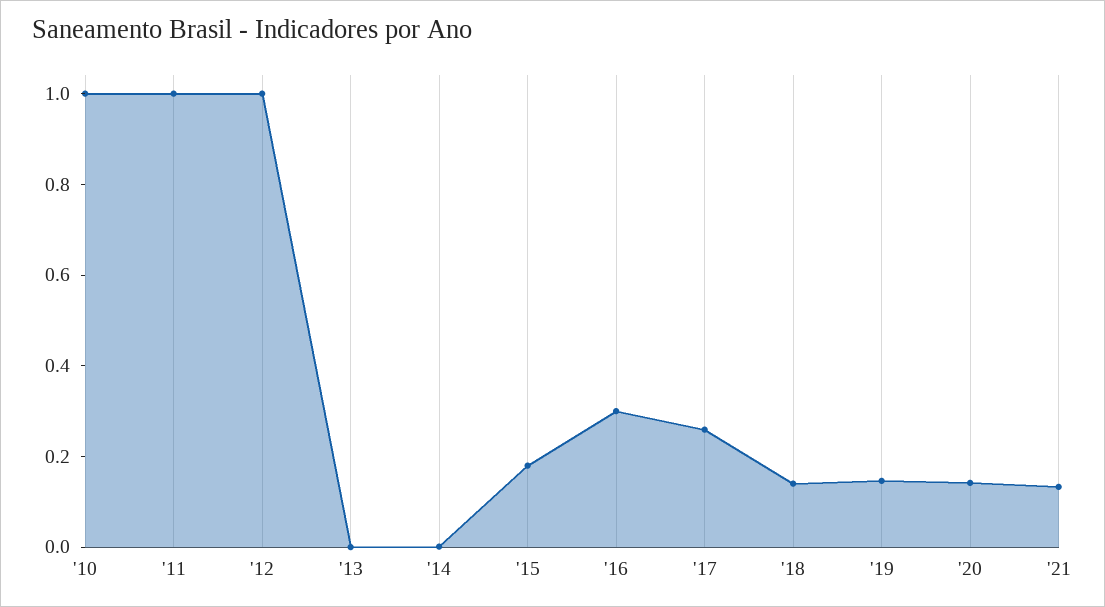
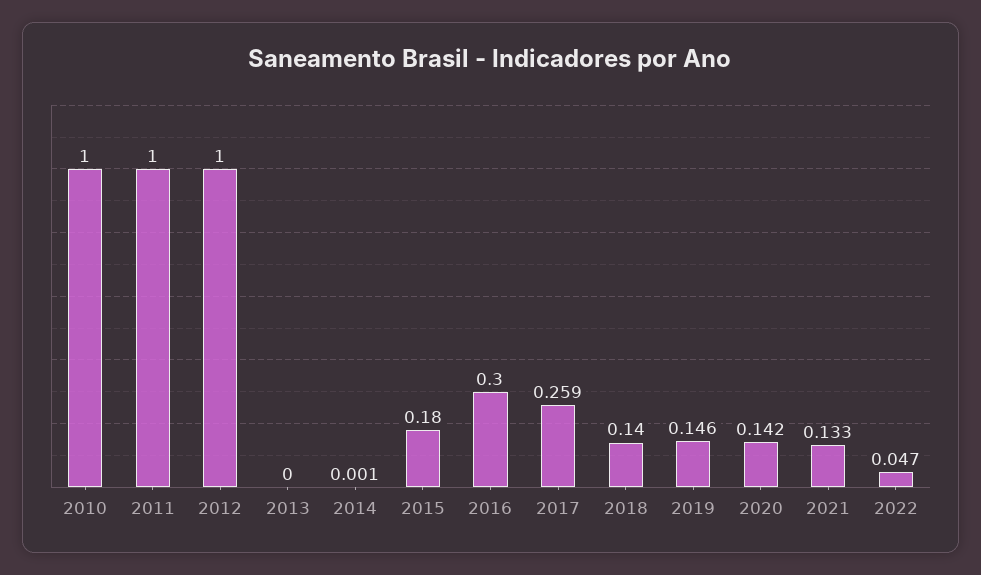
2022: none -> 0.047

